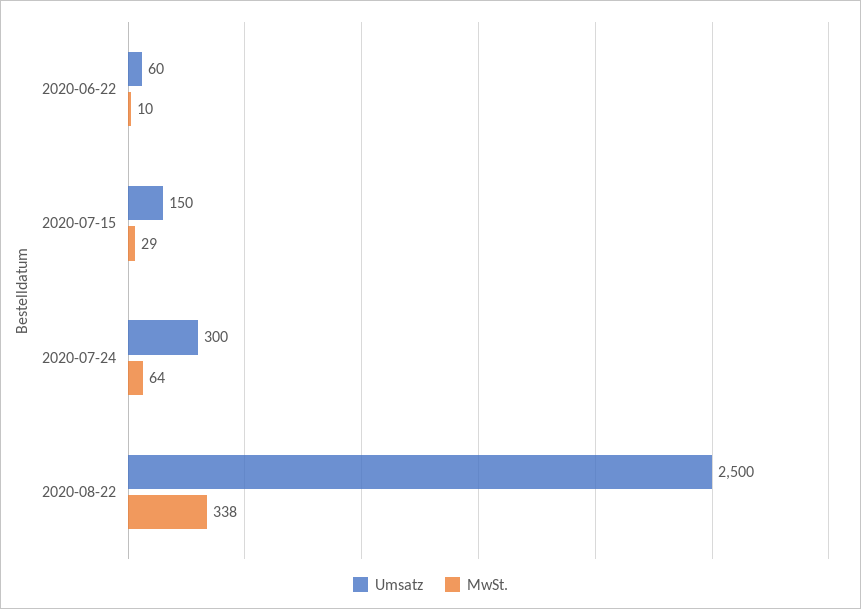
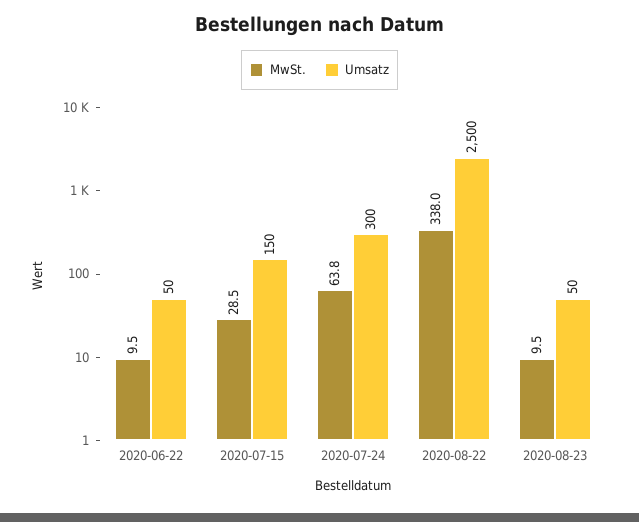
Umsatz, 2020-06-22: 60 -> 50
MwSt., 2020-08-23: none -> 9.5
Umsatz, 2020-08-23: none -> 50

